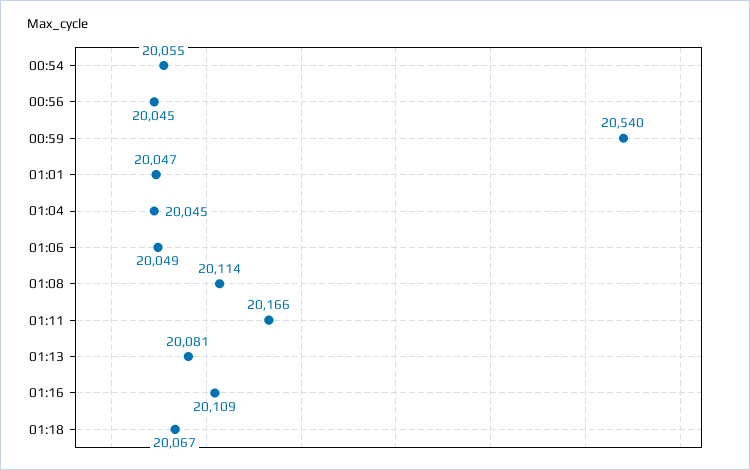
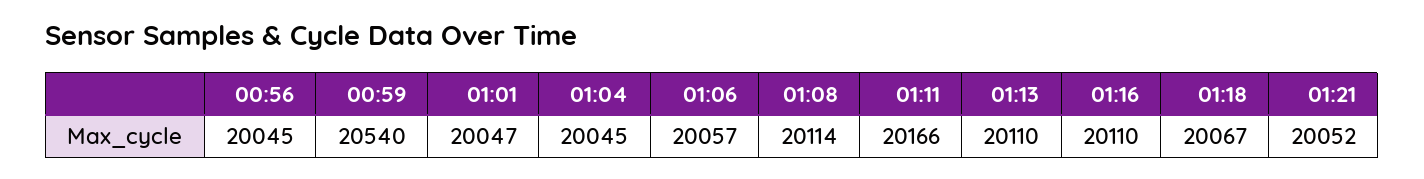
00:54: 20055 -> none
01:06: 20049 -> 20057
01:13: 20081 -> 20110
01:16: 20109 -> 20110
01:21: none -> 20052

